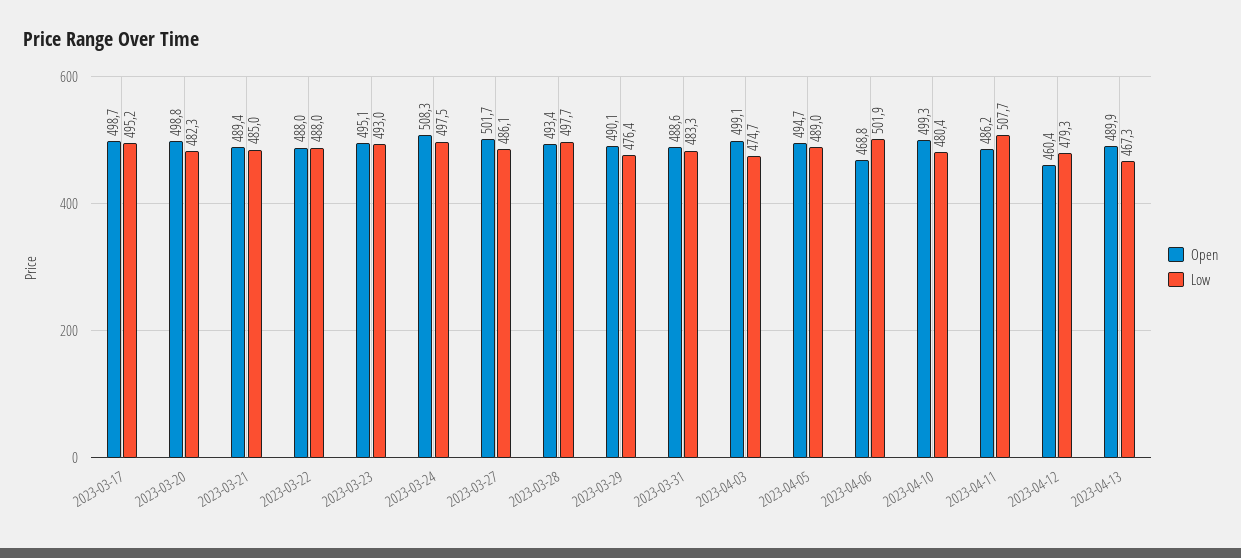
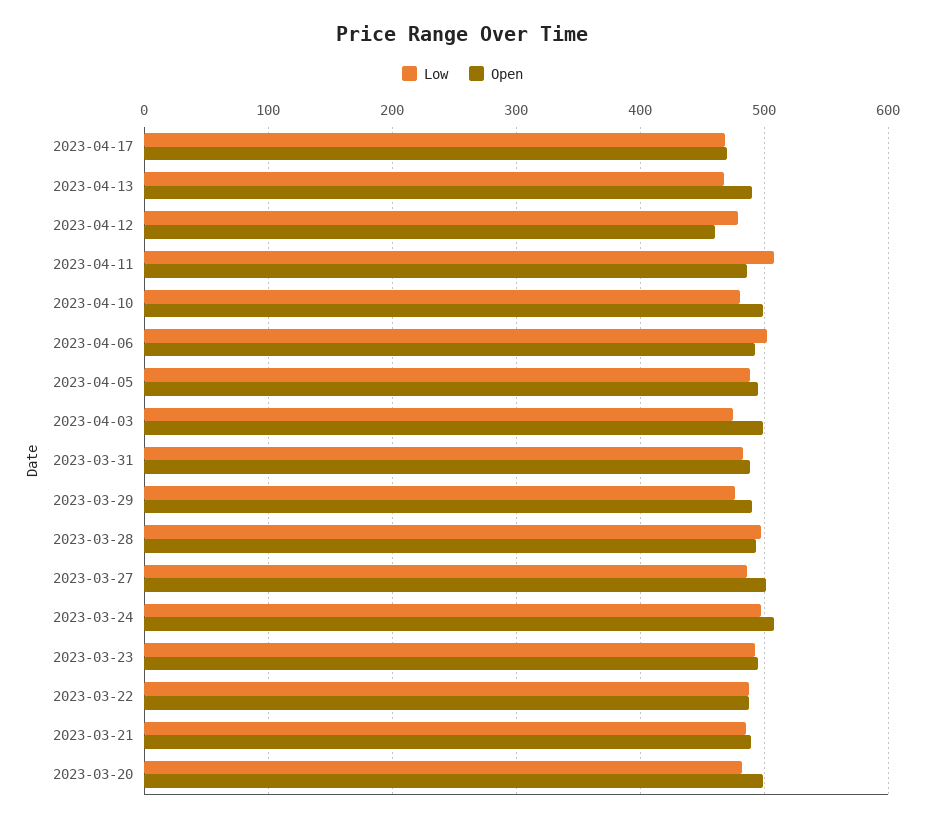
Open, 2023-03-17: 498.7 -> none
Low, 2023-03-17: 495.2 -> none
Open, 2023-04-06: 468.8 -> 490
Low, 2023-04-17: none -> 470
Open, 2023-04-17: none -> 470

